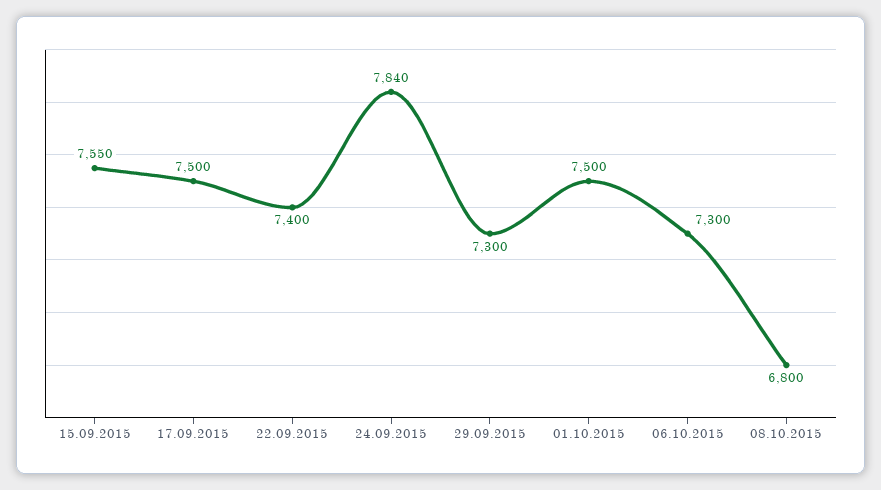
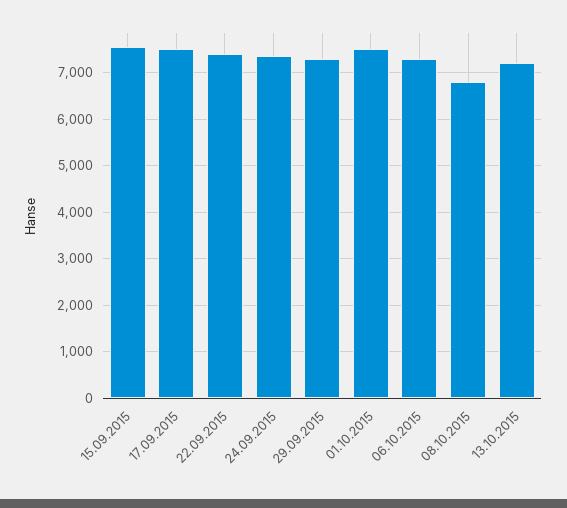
24.09.2015: 7840 -> 7400
13.10.2015: none -> 7200

